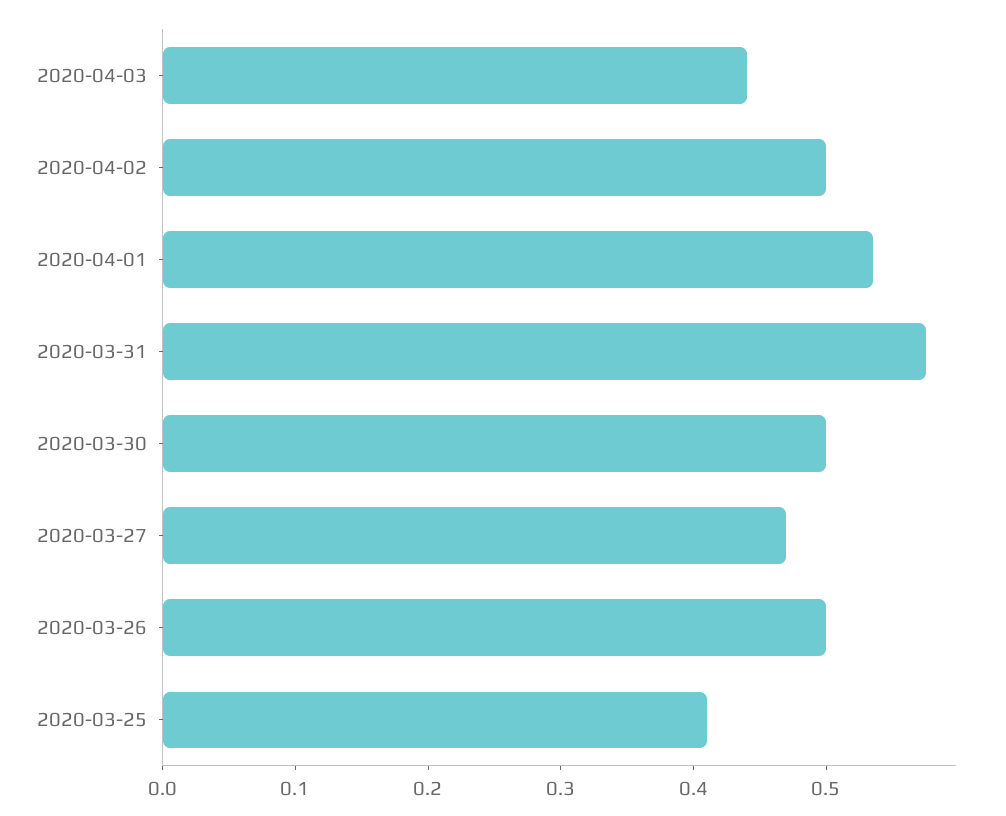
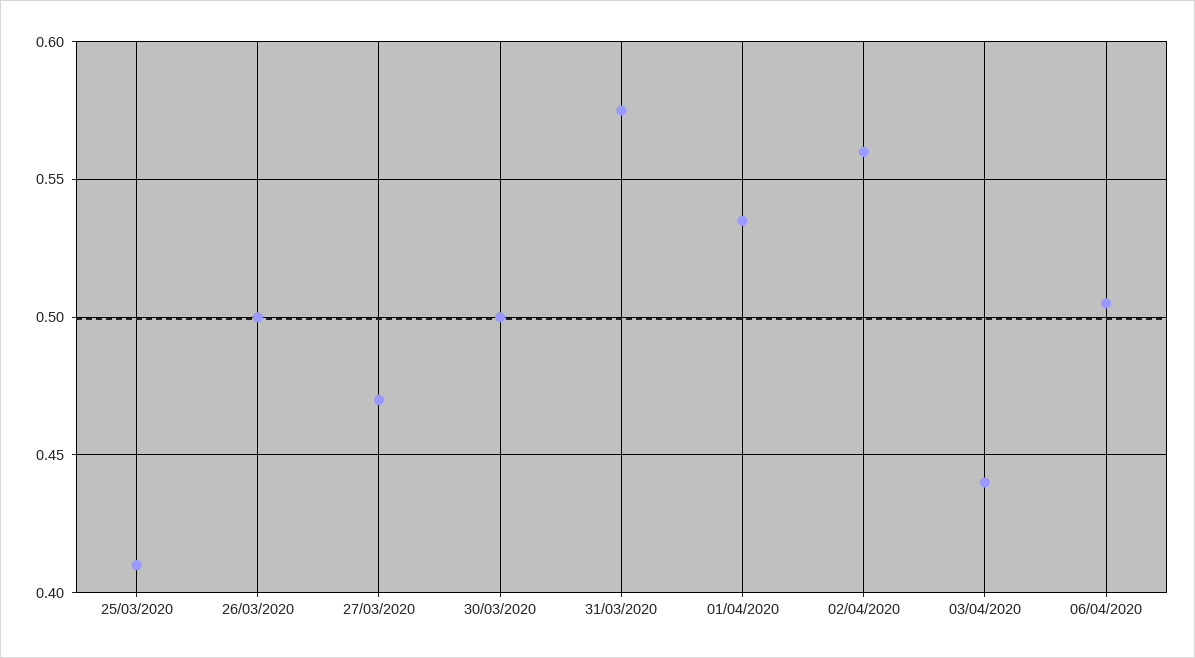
2020-04-02: 0.5 -> 0.56
06/04/2020: none -> 0.505

